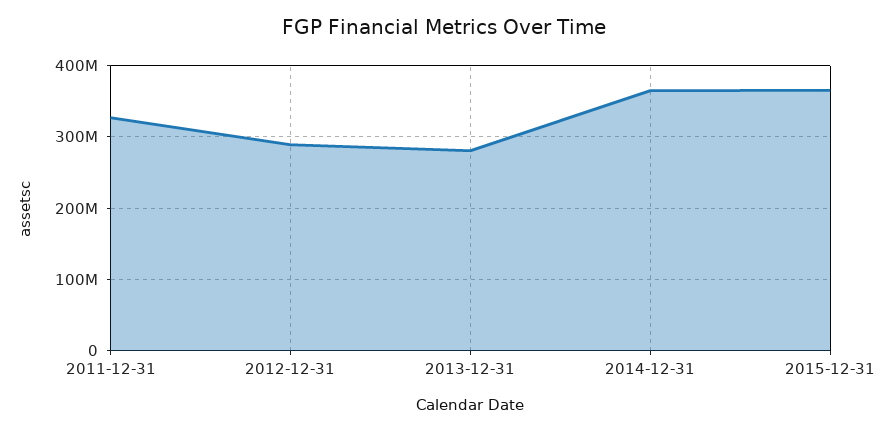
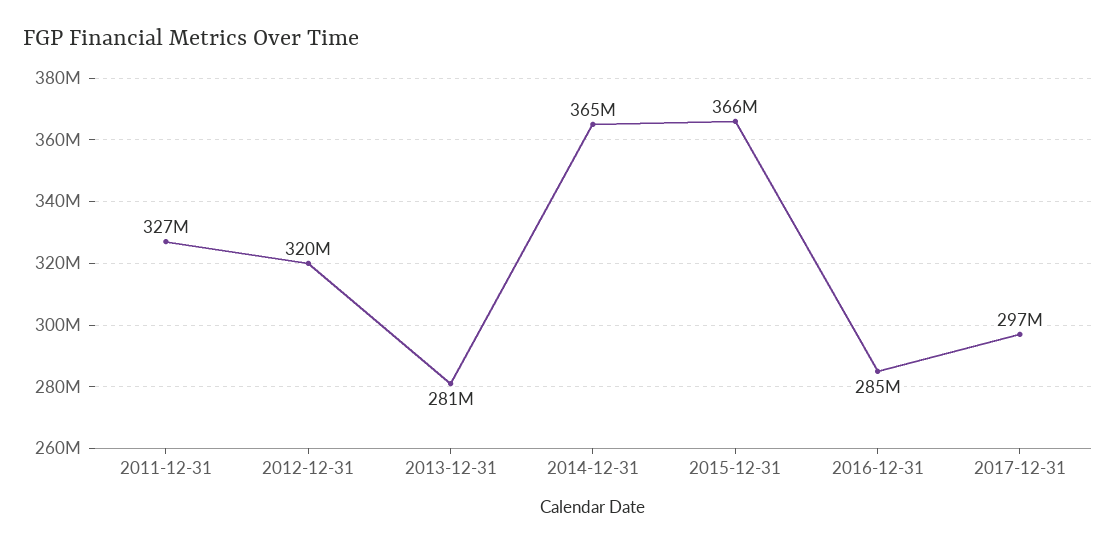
2012-12-31: 290000000 -> 320000000
2016-12-31: none -> 285000000
2017-12-31: none -> 297000000

